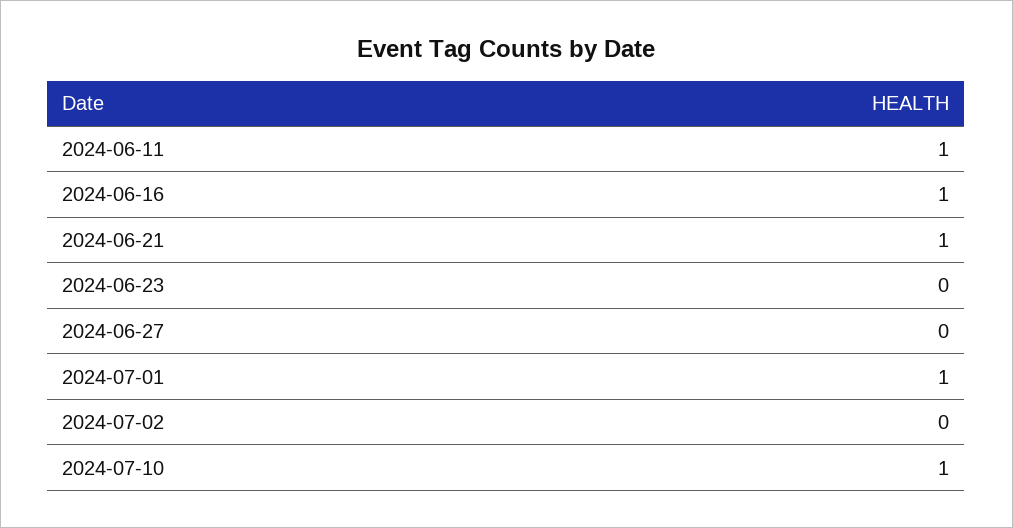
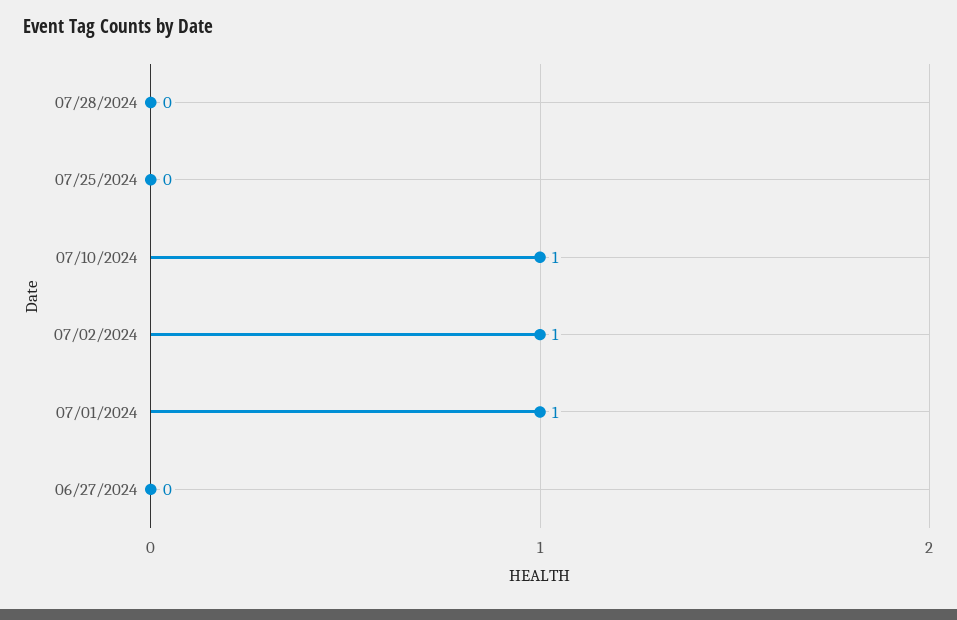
2024-06-11: 1 -> none
2024-06-16: 1 -> none
2024-06-21: 1 -> none
2024-06-23: 0 -> none
2024-07-02: 0 -> 1
07/28/2024: none -> 0
07/25/2024: none -> 0

